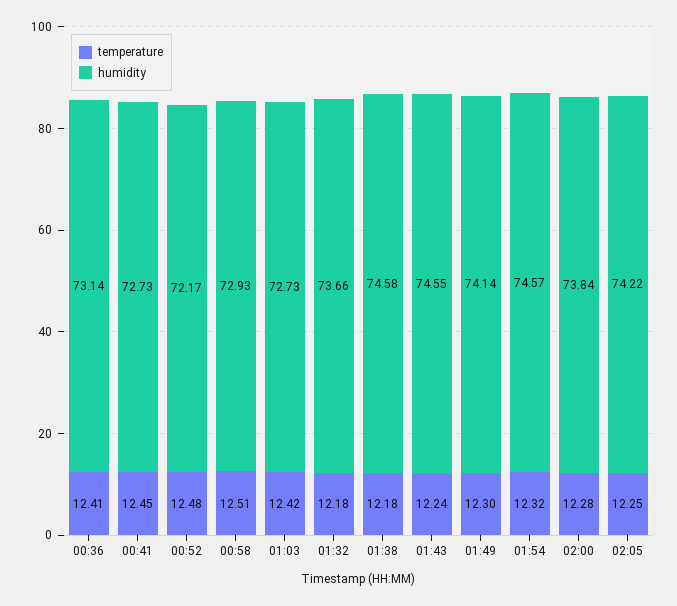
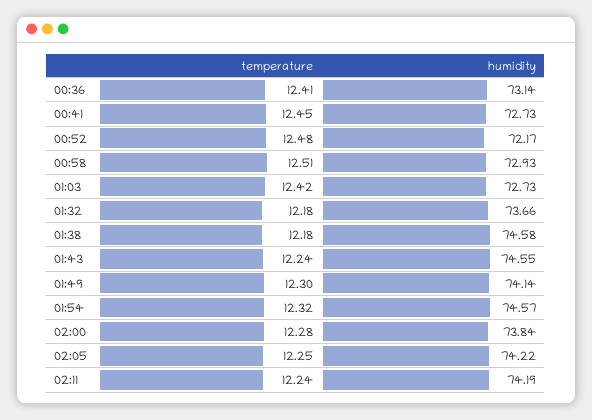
temperature, 02:11: none -> 12.24
humidity, 02:11: none -> 74.19

